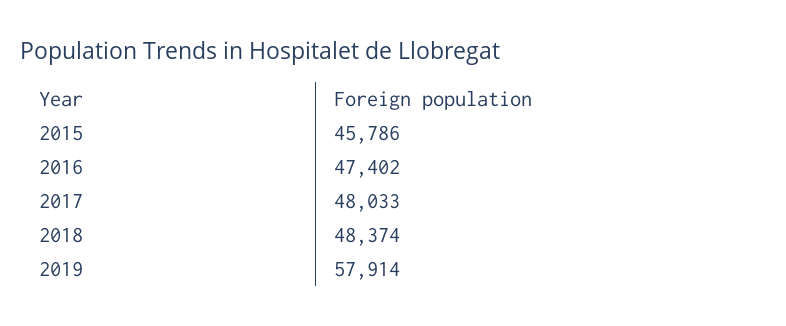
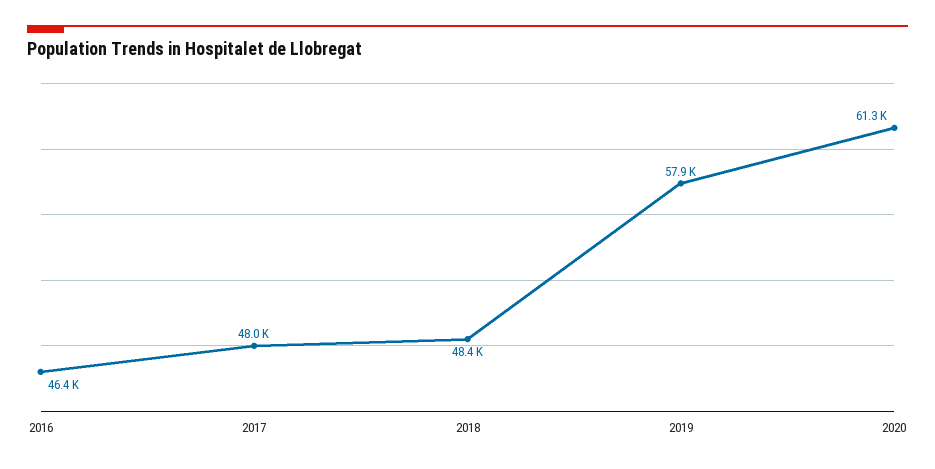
2015: 45786 -> none
2016: 47402 -> 46400
2020: none -> 61300

